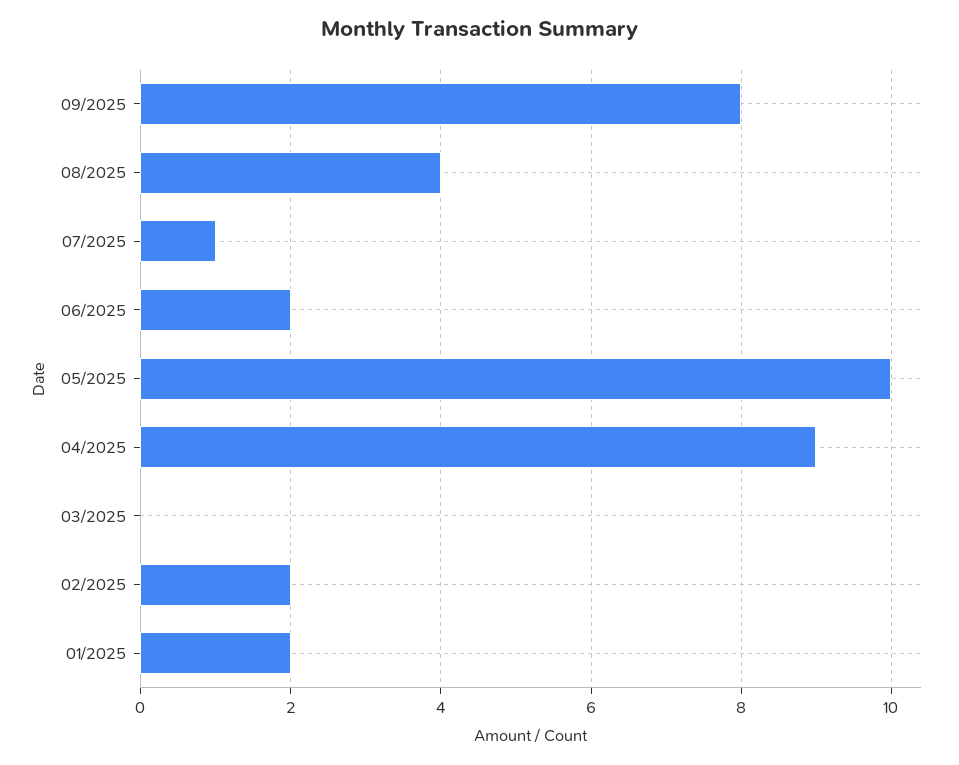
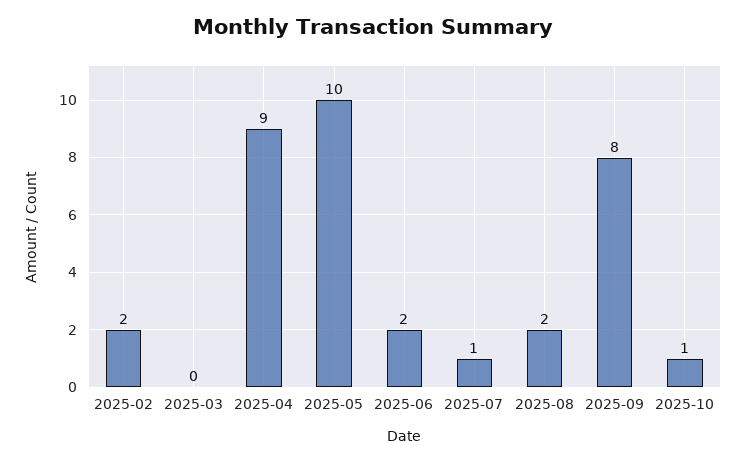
08/2025: 4 -> 2
01/2025: 2 -> none
2025-10: none -> 1

